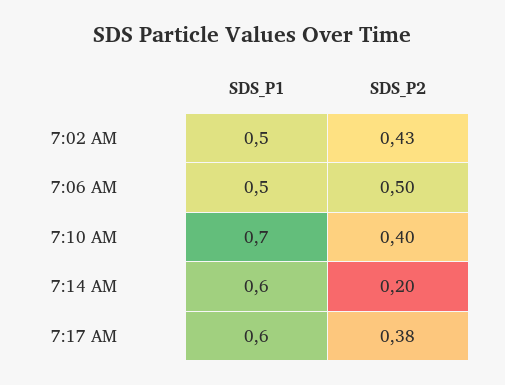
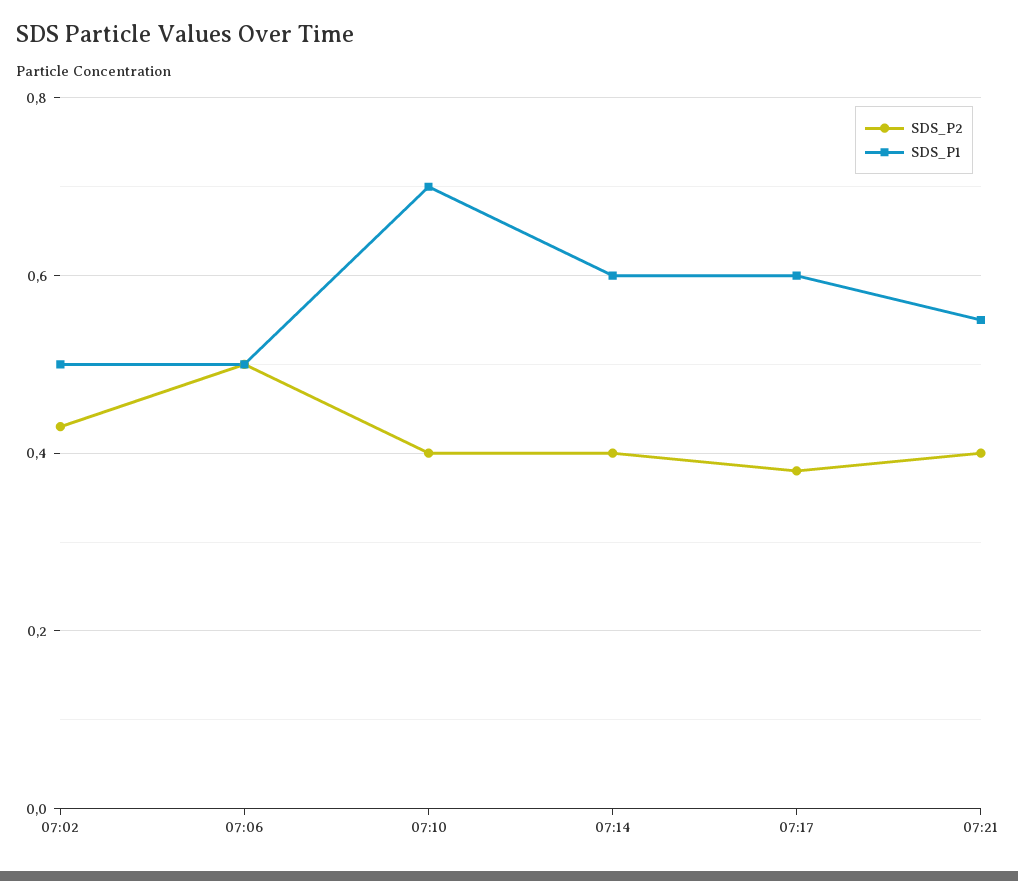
SDS_P2, 7:14 AM: 0.2 -> 0.4
SDS_P2, 07:21: none -> 0.4
SDS_P1, 07:21: none -> 0.55

